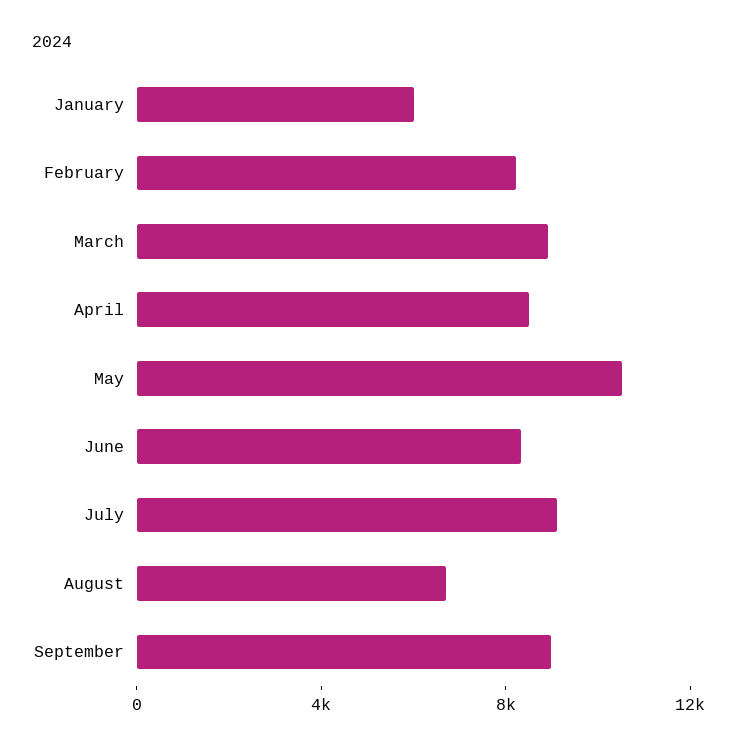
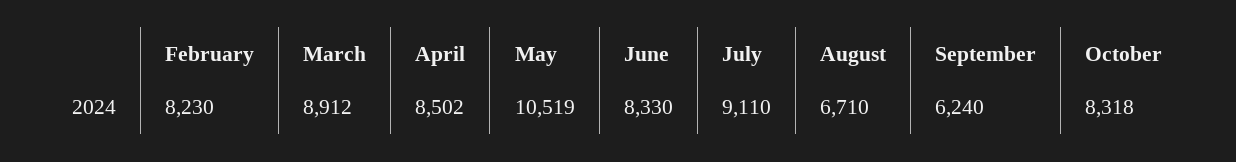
January: 6000 -> none
September: 9000 -> 6240
October: none -> 8318

